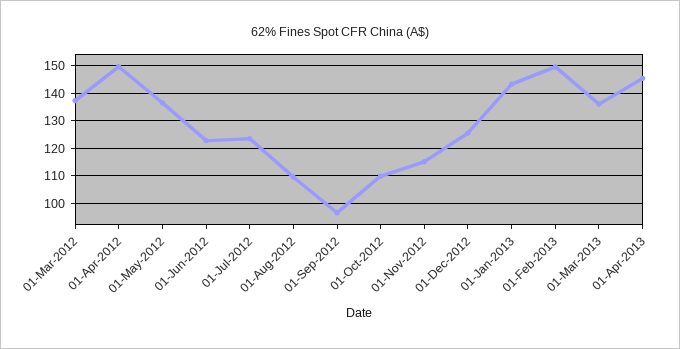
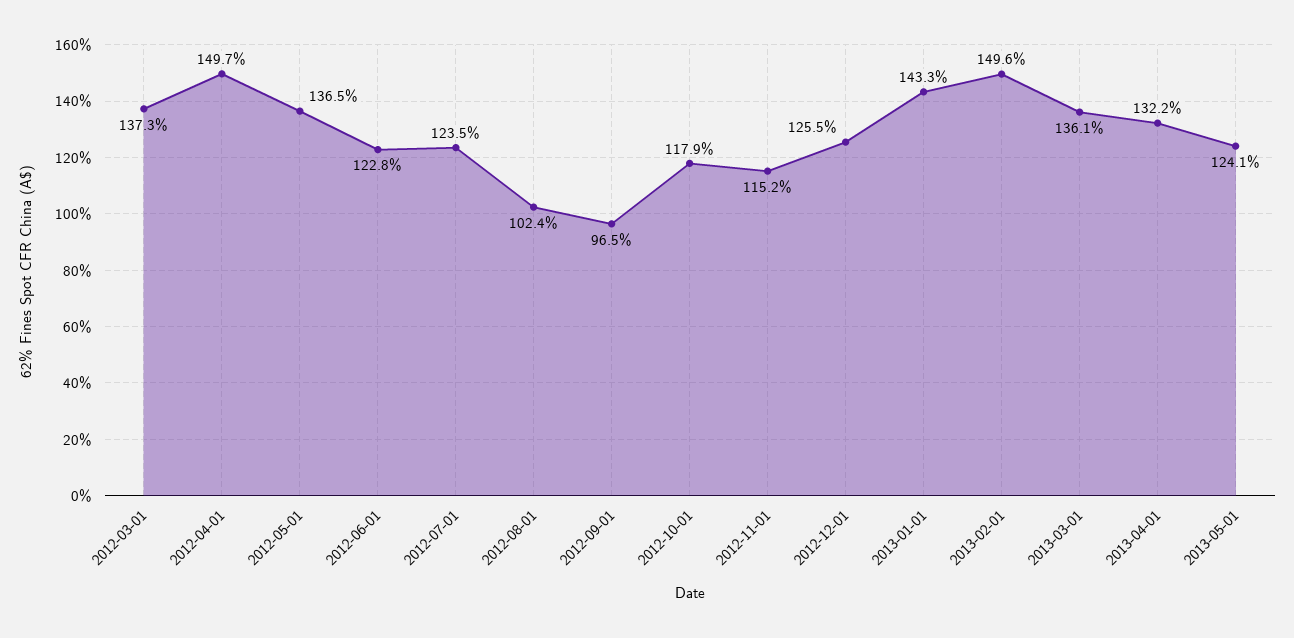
01-Aug-2012: 110 -> 102.4
01-Oct-2012: 110 -> 117.9
01-Apr-2013: 145 -> 132.2
2013-05-01: none -> 124.1

